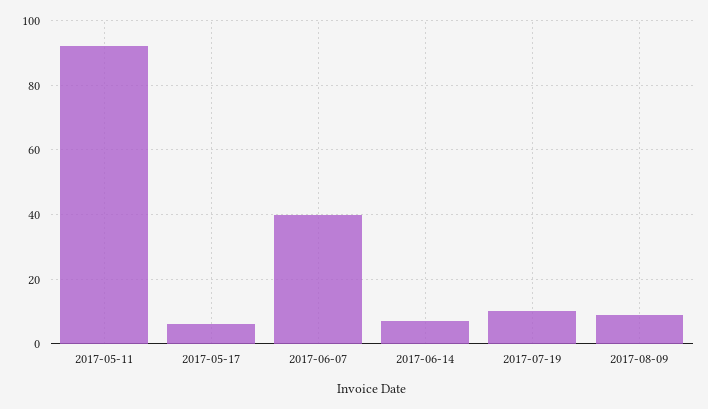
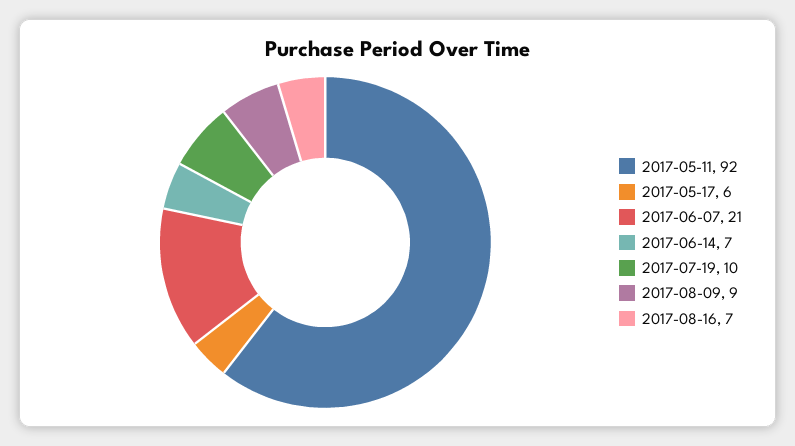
2017-06-07: 40 -> 21
2017-08-16: none -> 7

